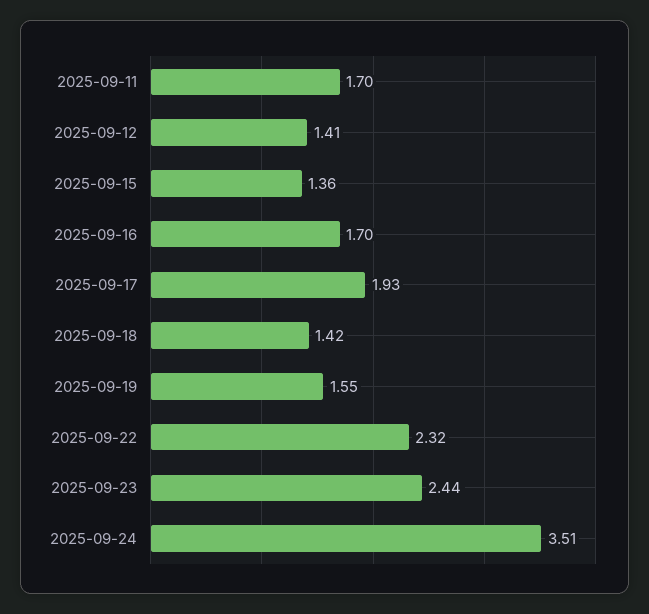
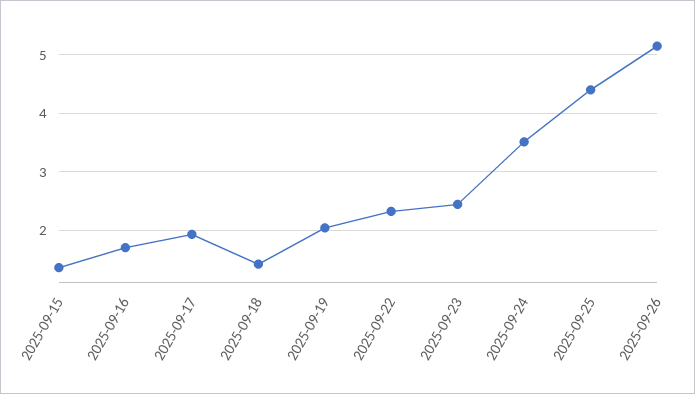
2025-09-11: 1.7 -> none
2025-09-12: 1.41 -> none
2025-09-19: 1.55 -> 2
2025-09-25: none -> 4.4
2025-09-26: none -> 5.2

